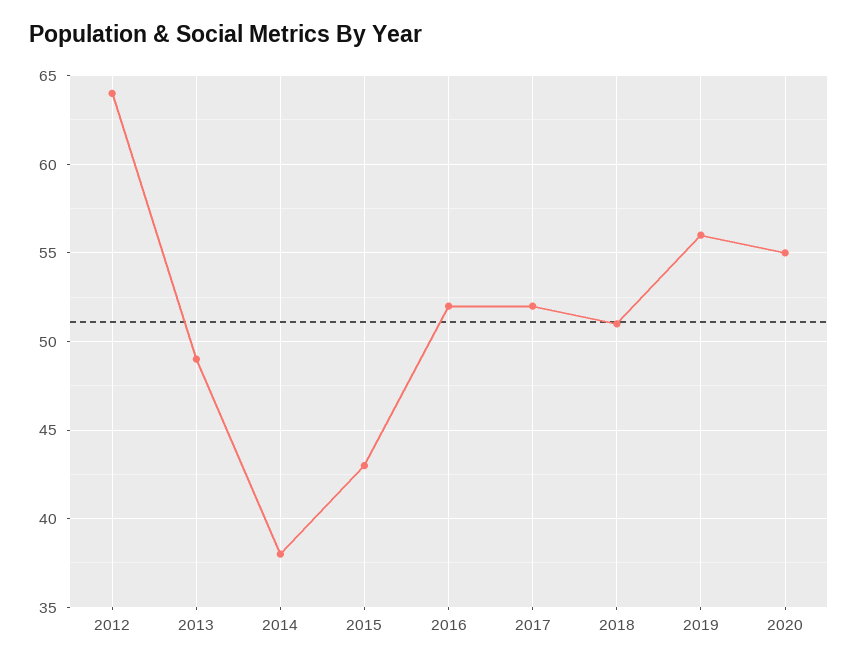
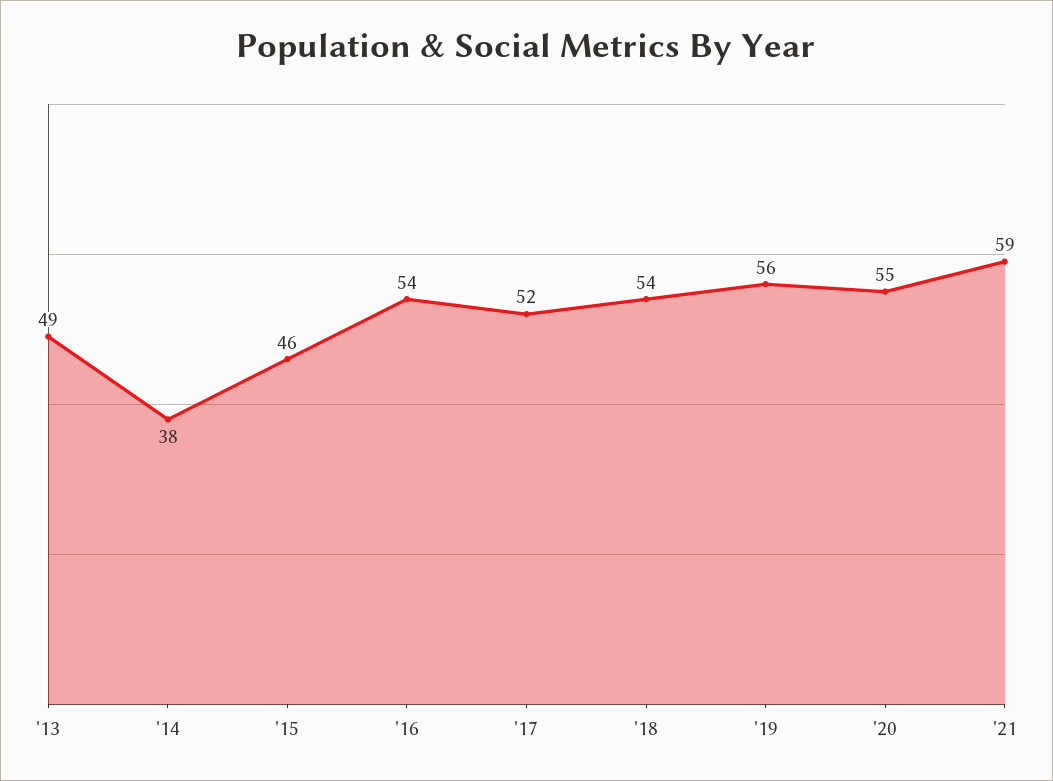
2012: 64 -> none
2015: 43 -> 46
2016: 52 -> 54
2018: 51 -> 54
'21: none -> 59

